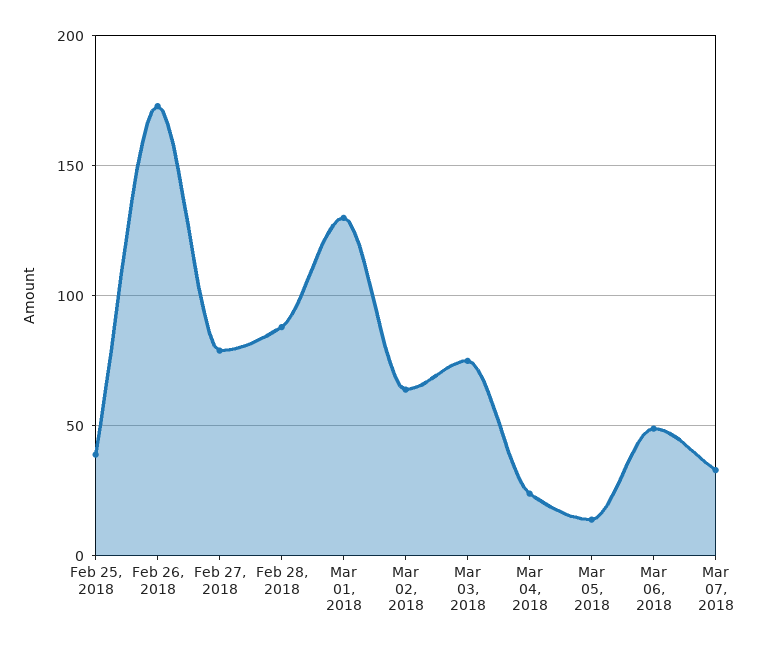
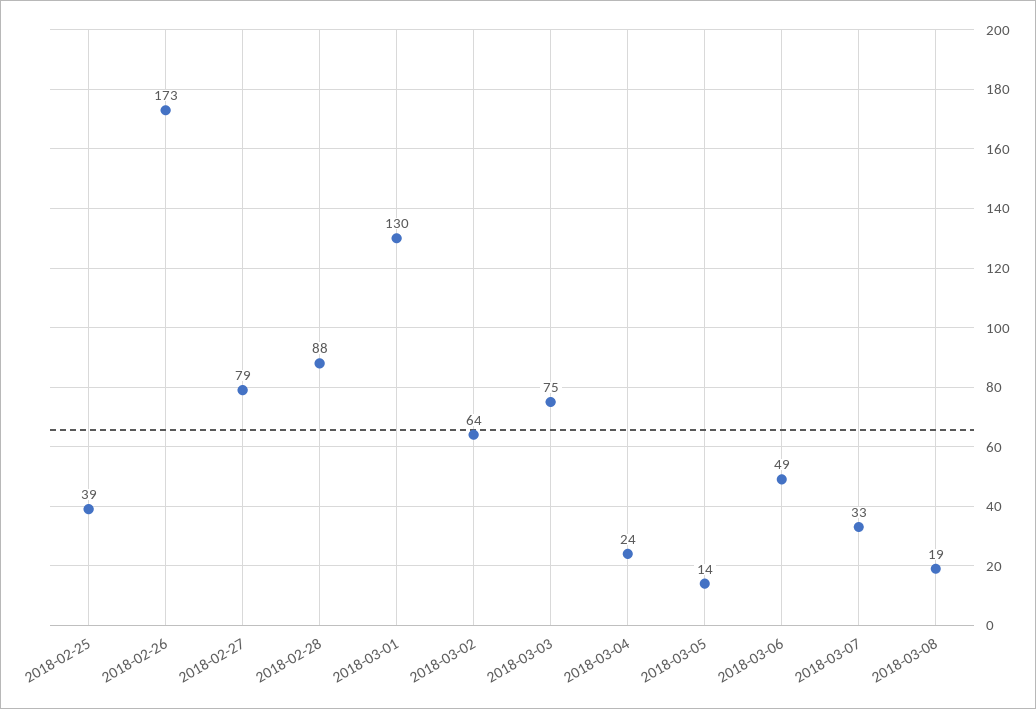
2018-03-08: none -> 19

